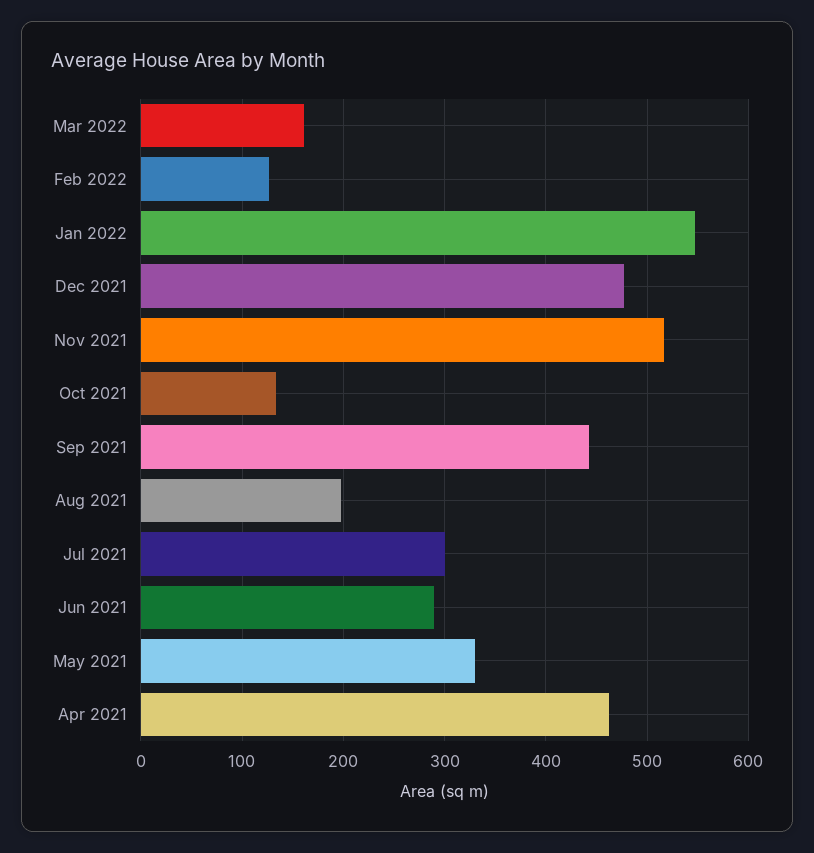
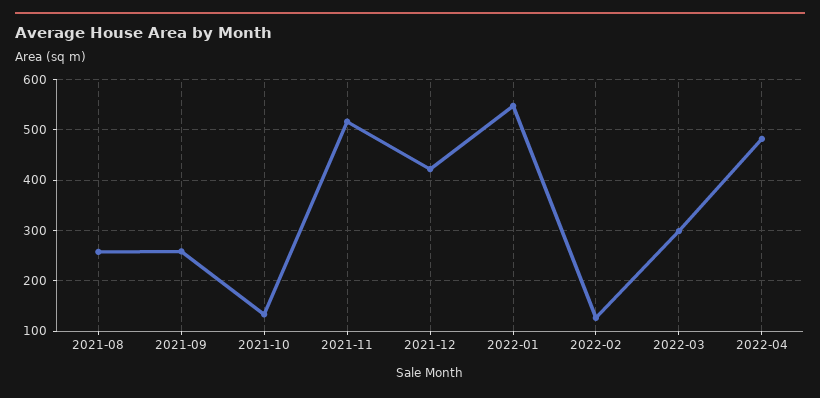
Mar 2022: 160 -> 300
Dec 2021: 480 -> 420
Sep 2021: 440 -> 260
Aug 2021: 200 -> 260
Jul 2021: 300 -> none
Jun 2021: 290 -> none
May 2021: 330 -> none
Apr 2021: 460 -> none
2022-04: none -> 480

